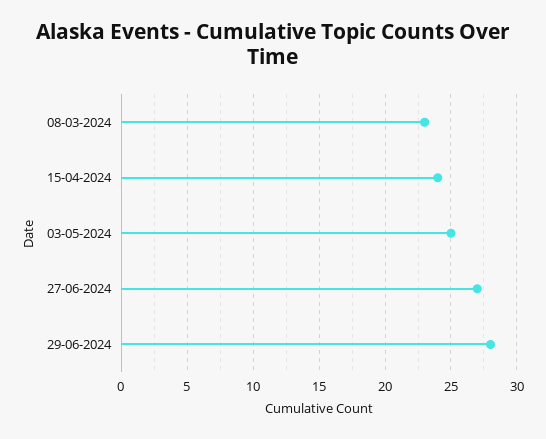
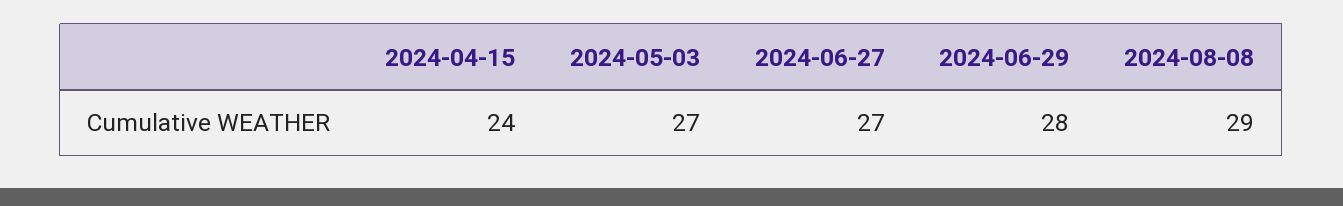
08-03-2024: 23 -> none
03-05-2024: 25 -> 27
2024-08-08: none -> 29

